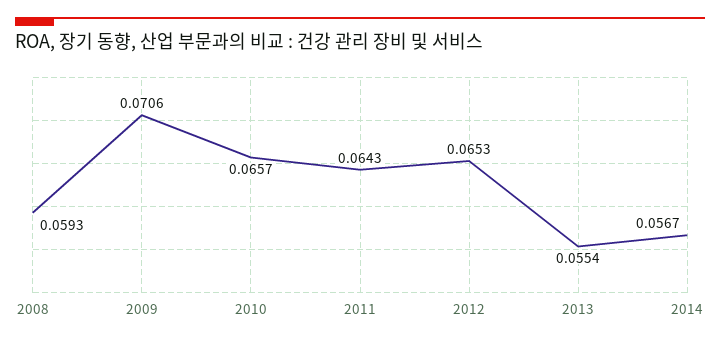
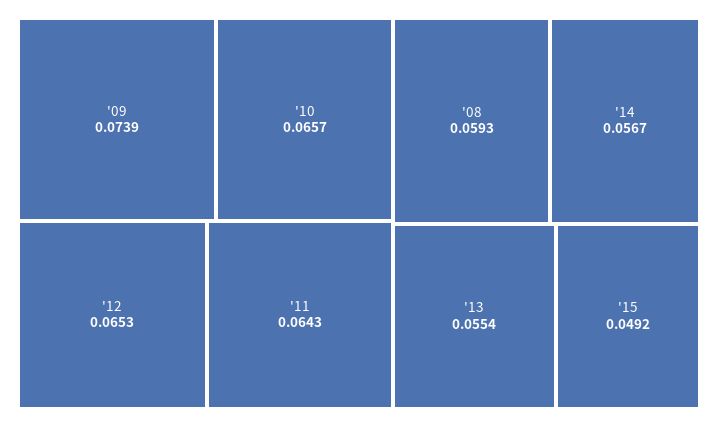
2009: 0.0706 -> 0.0739
'15: none -> 0.0492

